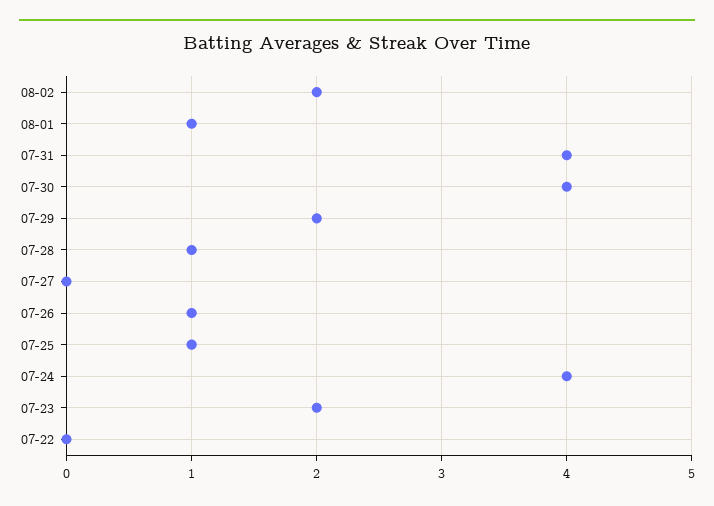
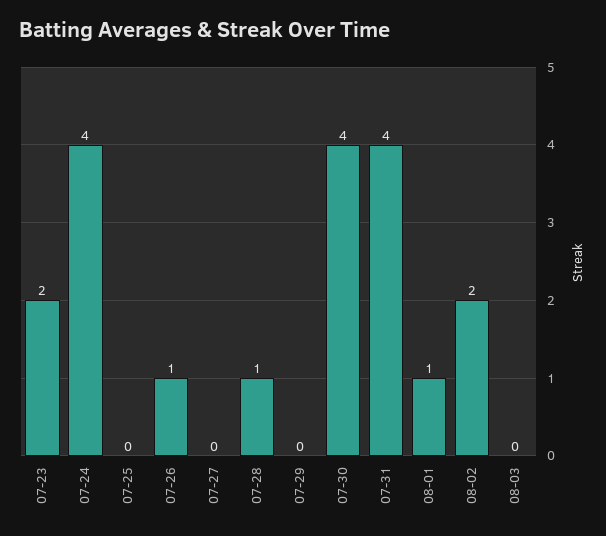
07-29: 2 -> 0
07-25: 1 -> 0
07-22: 0 -> none
08-03: none -> 0

